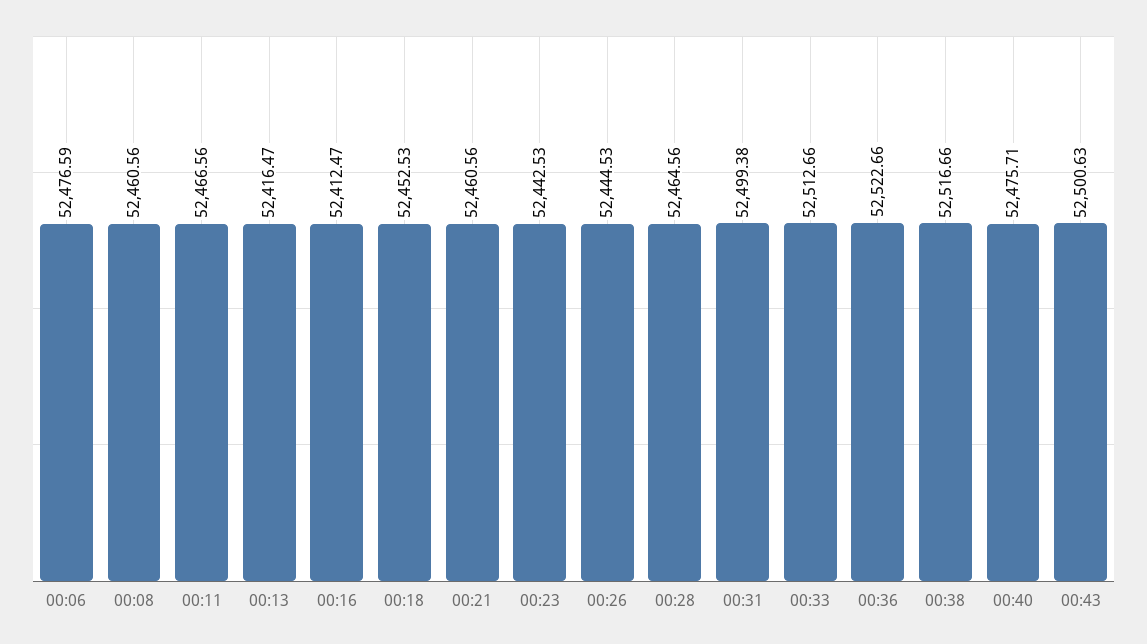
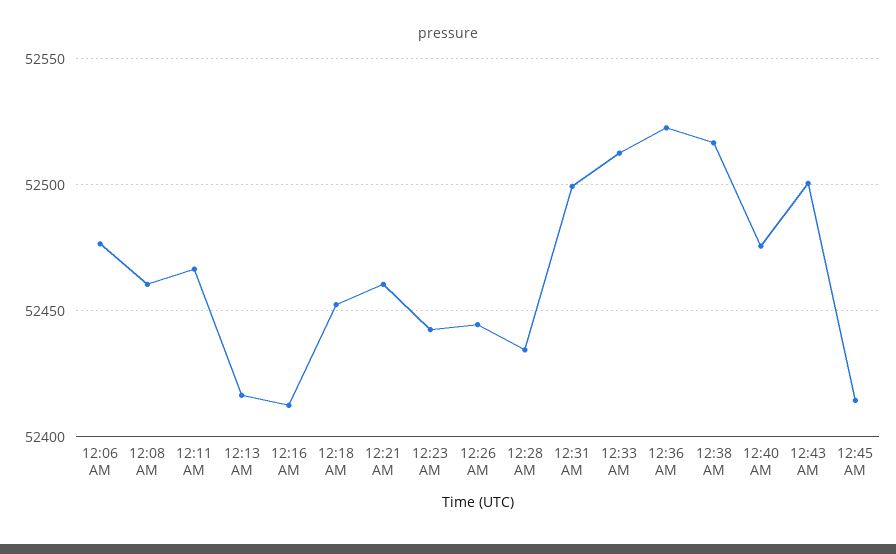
00:28: 52464.56 -> 52435
12:45 AM: none -> 52415

